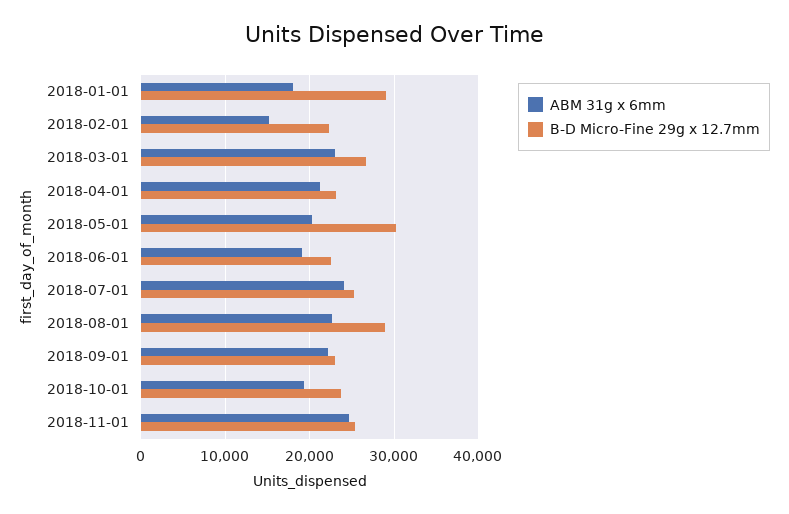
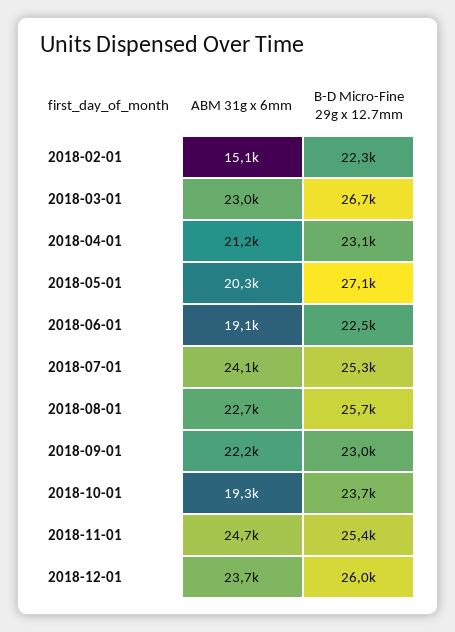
ABM 31g x 6mm, 2018-01-01: 18000 -> none
B-D Micro-Fine 29g x 12.7mm, 2018-01-01: 29000 -> none
B-D Micro-Fine 29g x 12.7mm, 2018-05-01: 30000 -> 27100
B-D Micro-Fine 29g x 12.7mm, 2018-08-01: 29000 -> 25700
ABM 31g x 6mm, 2018-12-01: none -> 23700
B-D Micro-Fine 29g x 12.7mm, 2018-12-01: none -> 26000

